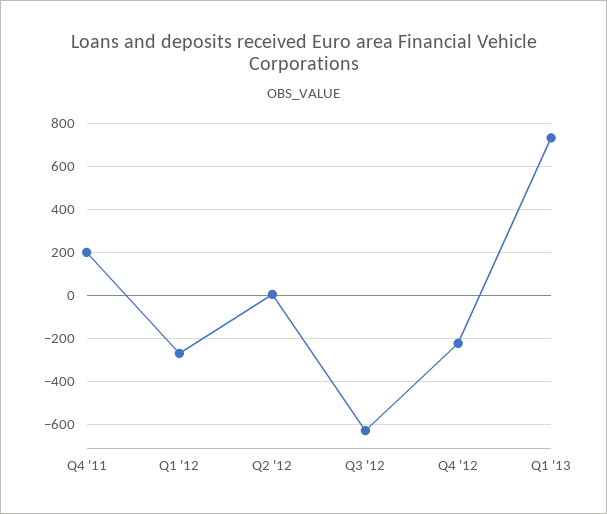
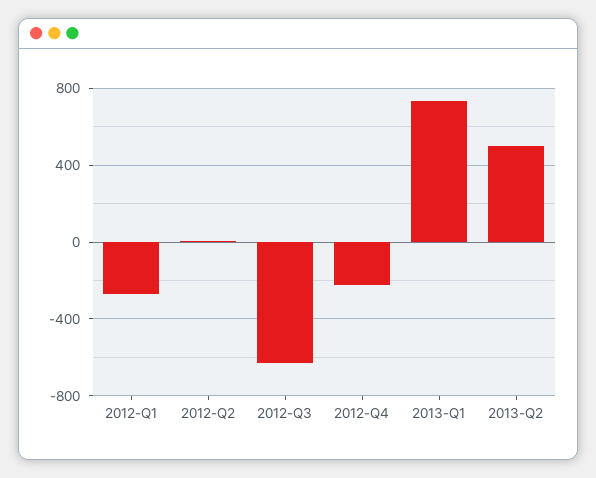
Q4 '11: 200 -> none
2013-Q2: none -> 500

